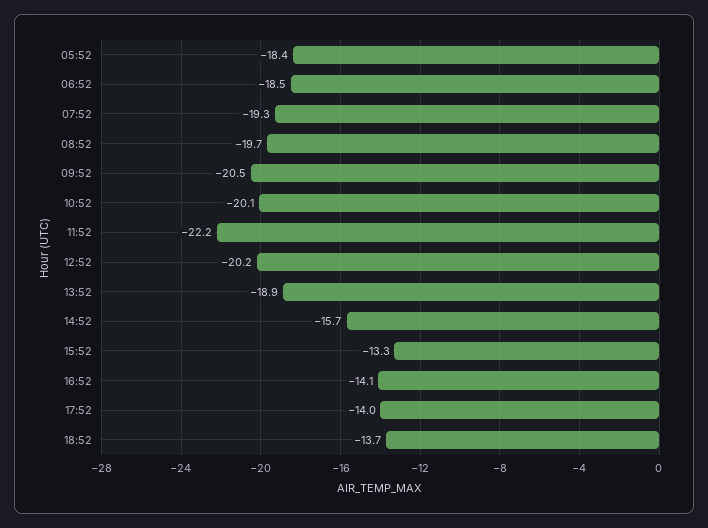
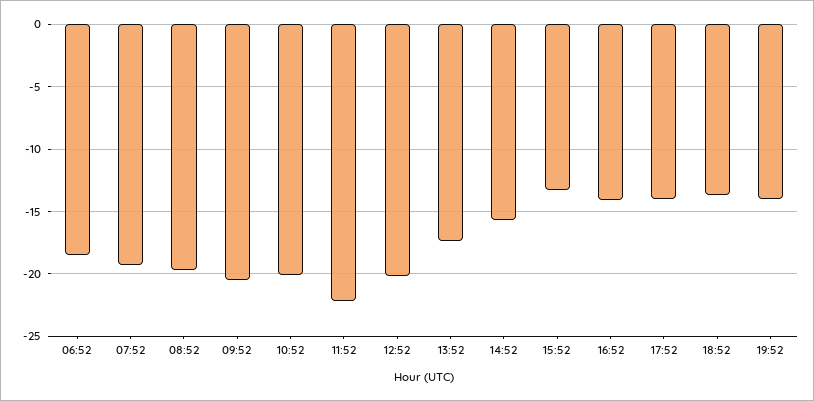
05:52: -18.4 -> none
13:52: -18.9 -> -17.5
19:52: none -> -14

